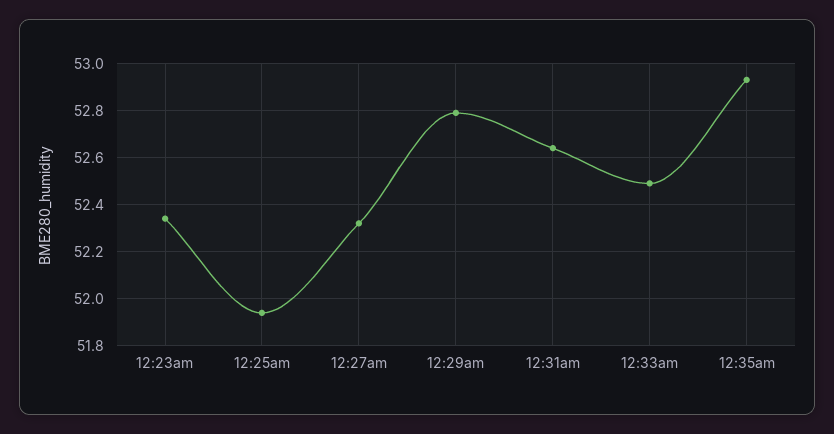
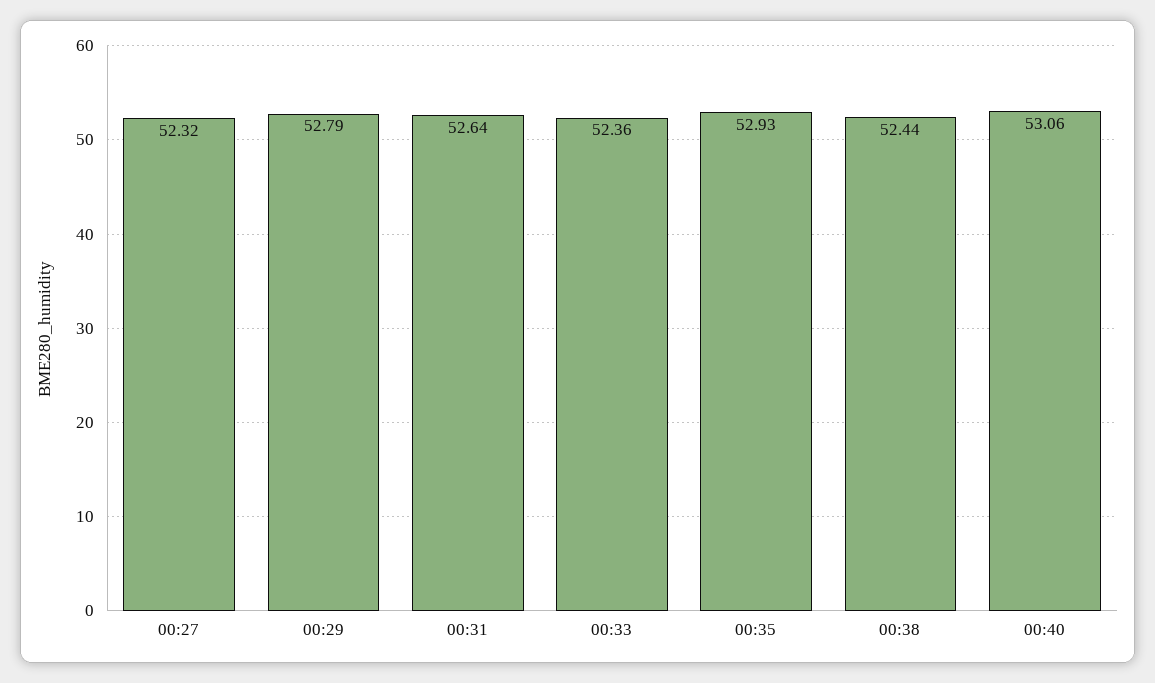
12:23am: 52.35 -> none
12:25am: 51.95 -> none
12:33am: 52.5 -> 52.36
00:38: none -> 52.44
00:40: none -> 53.06

